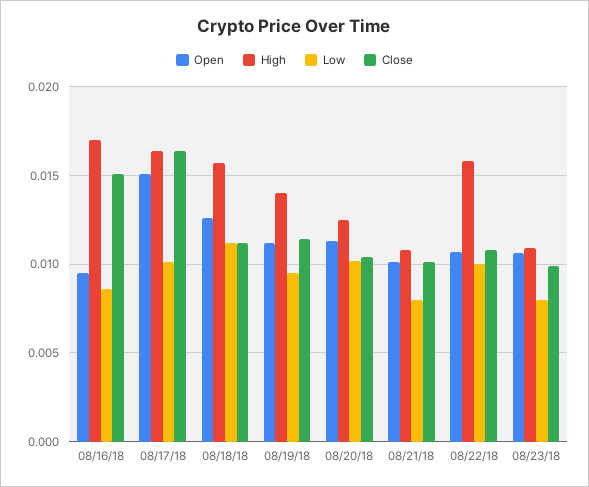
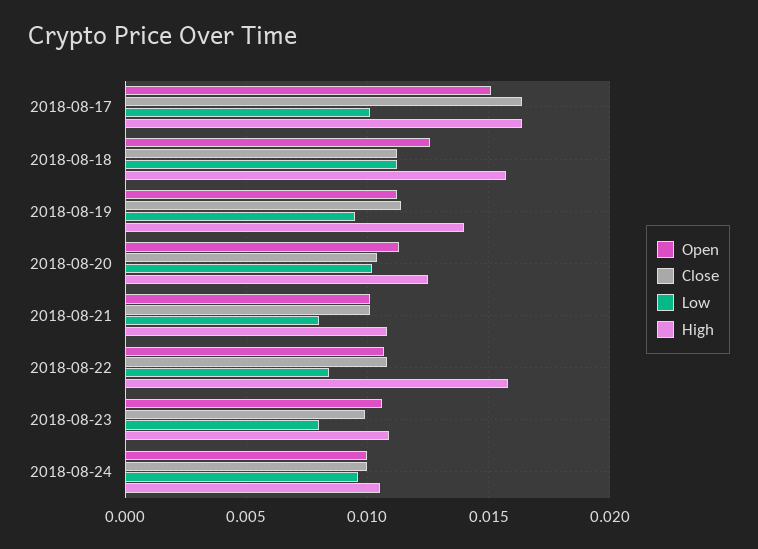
Open, 08/16/18: 0.0095 -> none
High, 08/16/18: 0.017 -> none
Low, 08/16/18: 0.0085 -> none
Close, 08/16/18: 0.015 -> none
Low, 08/22/18: 0.01 -> 0.0085
Open, 2018-08-24: none -> 0.01
Close, 2018-08-24: none -> 0.01
Low, 2018-08-24: none -> 0.0095
High, 2018-08-24: none -> 0.0105

